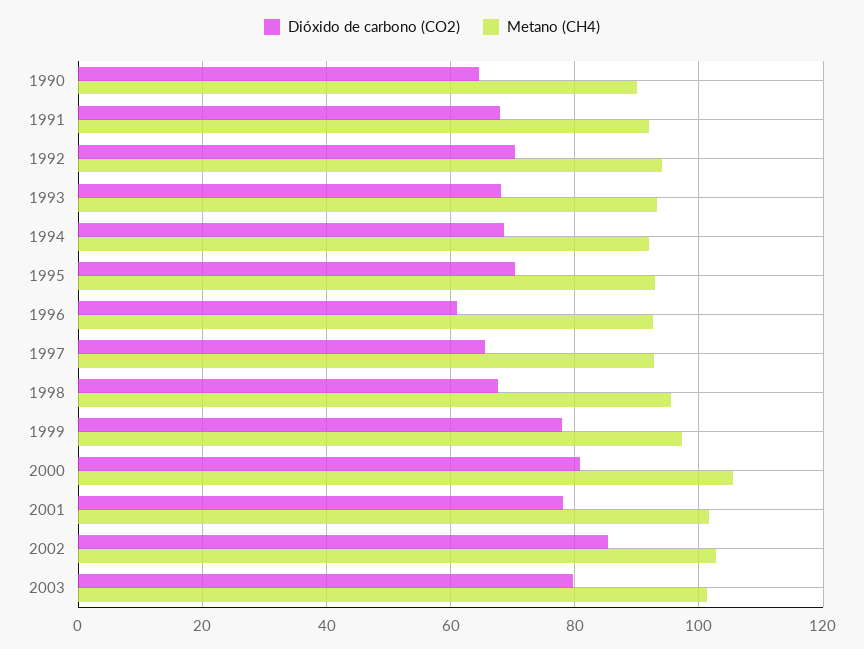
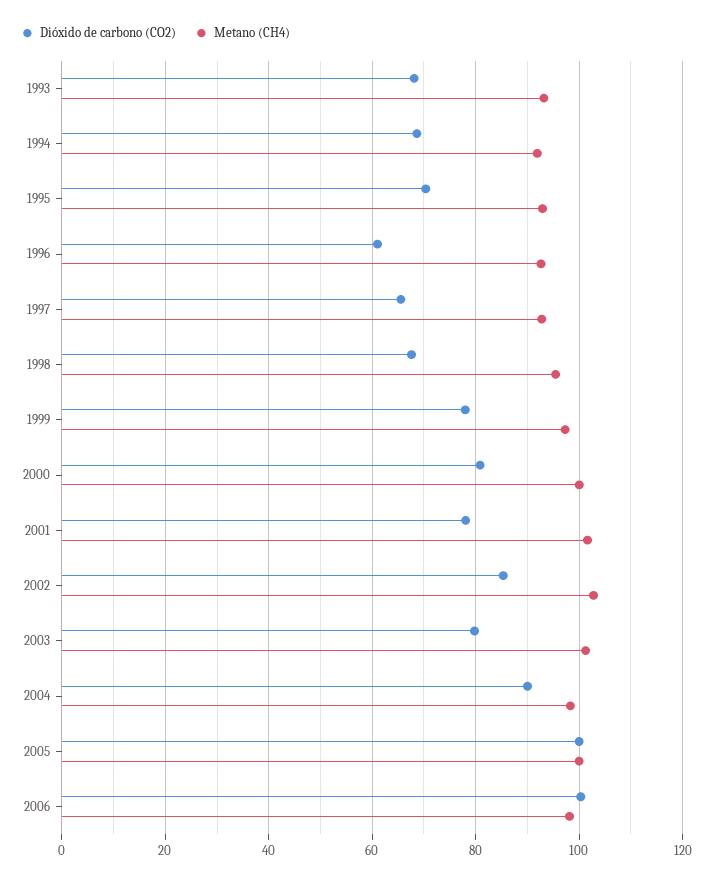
Dióxido de carbono (CO2), 1990: 64 -> none
Metano (CH4), 1990: 90 -> none
Dióxido de carbono (CO2), 1991: 68 -> none
Metano (CH4), 1991: 92 -> none
Dióxido de carbono (CO2), 1992: 70 -> none
Metano (CH4), 1992: 94 -> none
Metano (CH4), 2000: 106 -> 100
Dióxido de carbono (CO2), 2004: none -> 90
Metano (CH4), 2004: none -> 98
Dióxido de carbono (CO2), 2005: none -> 100
Metano (CH4), 2005: none -> 100
Dióxido de carbono (CO2), 2006: none -> 100
Metano (CH4), 2006: none -> 98

